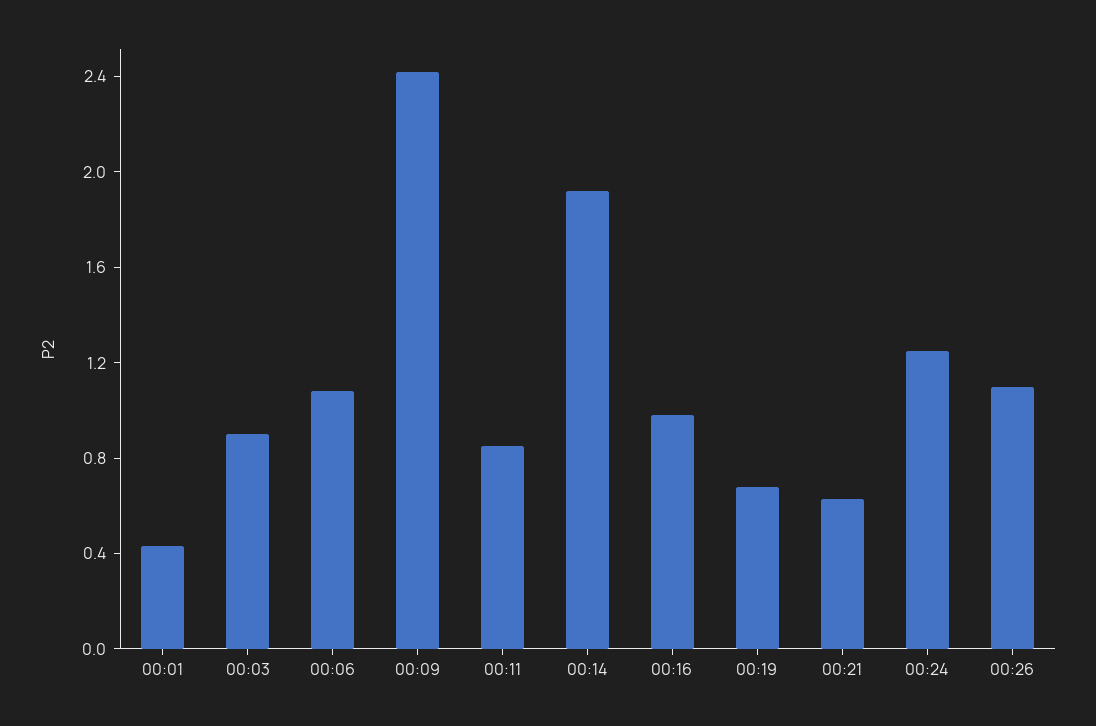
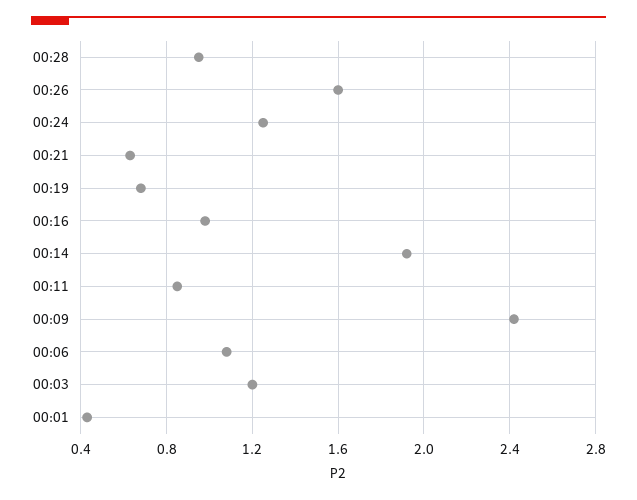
00:03: 0.9 -> 1.2
00:26: 1.1 -> 1.6
00:28: none -> 0.95

